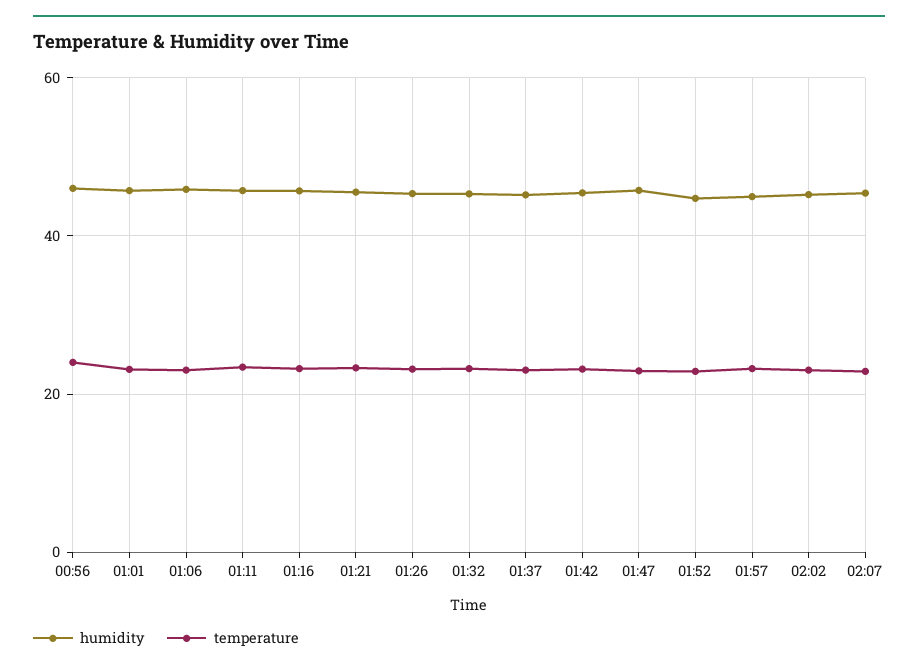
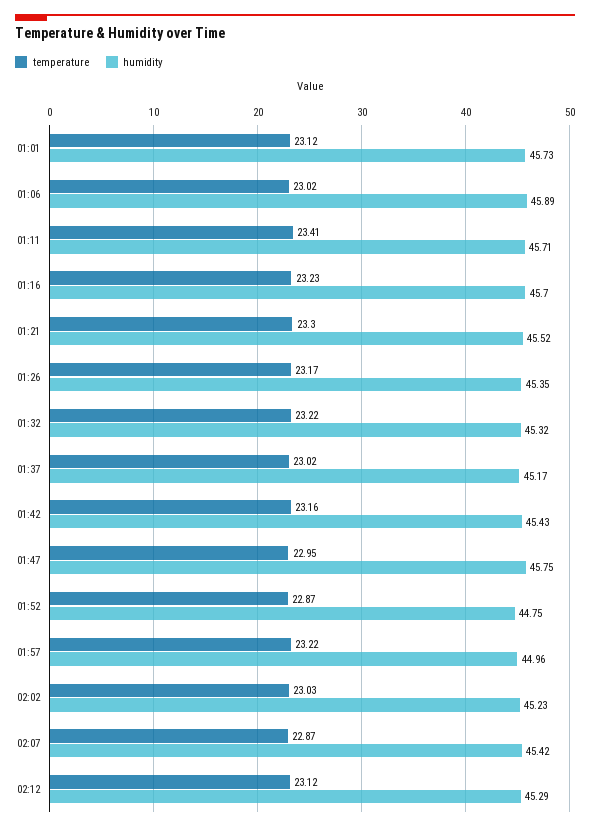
humidity, 00:56: 46 -> none
temperature, 00:56: 24 -> none
temperature, 02:12: none -> 23.12
humidity, 02:12: none -> 45.29

